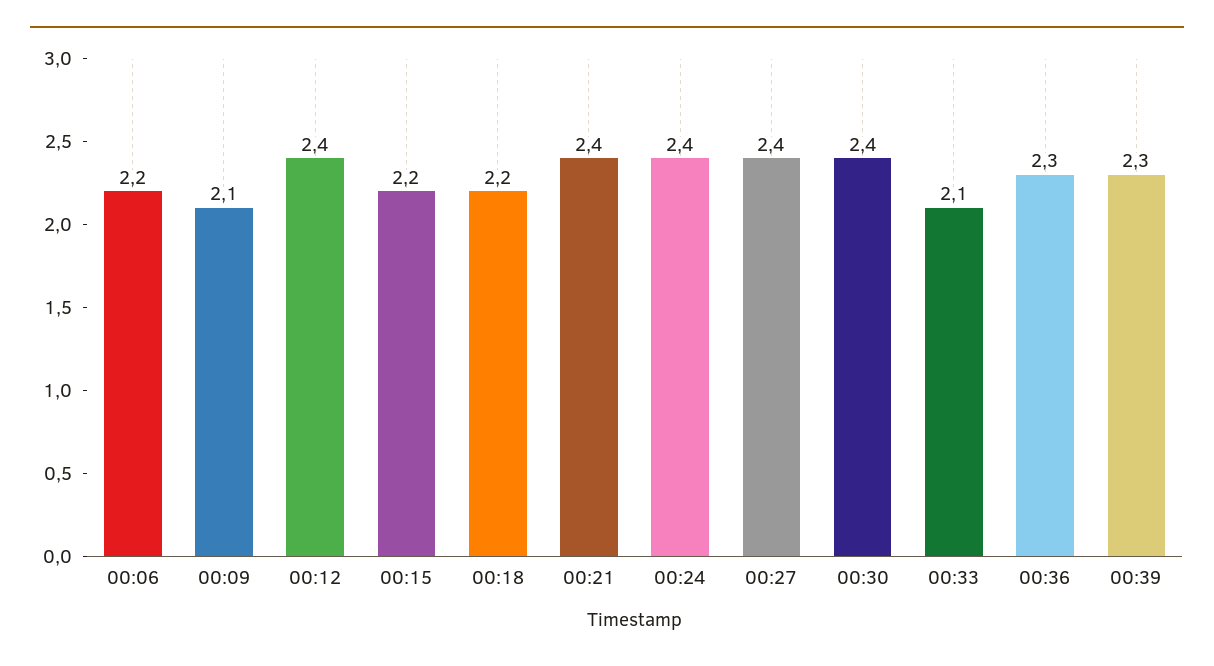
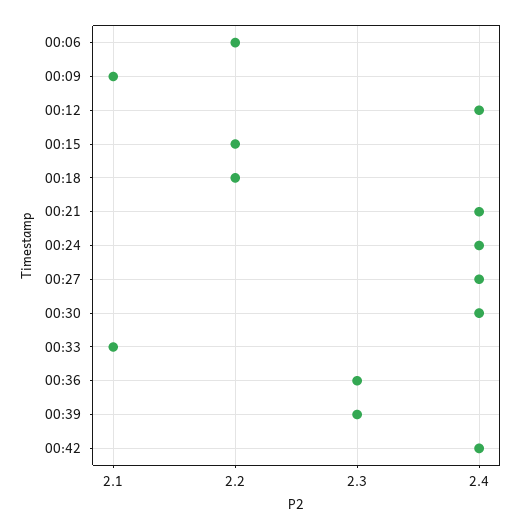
00:42: none -> 2.4

